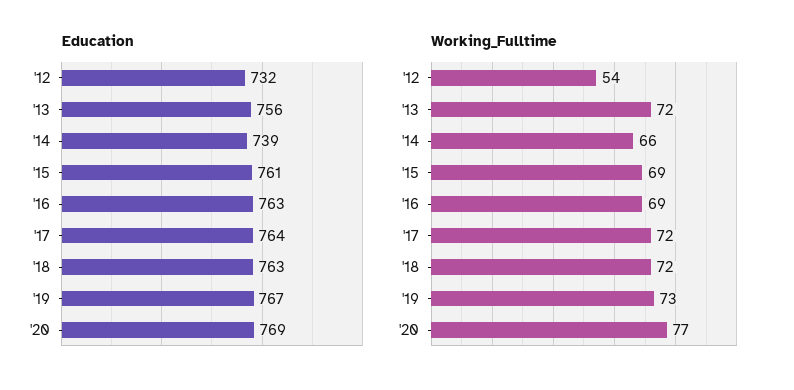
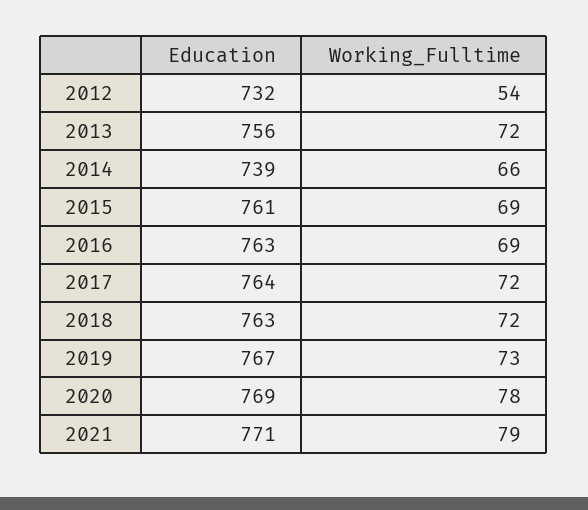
Working_Fulltime, '20: 77 -> 78
Education, 2021: none -> 771
Working_Fulltime, 2021: none -> 79

